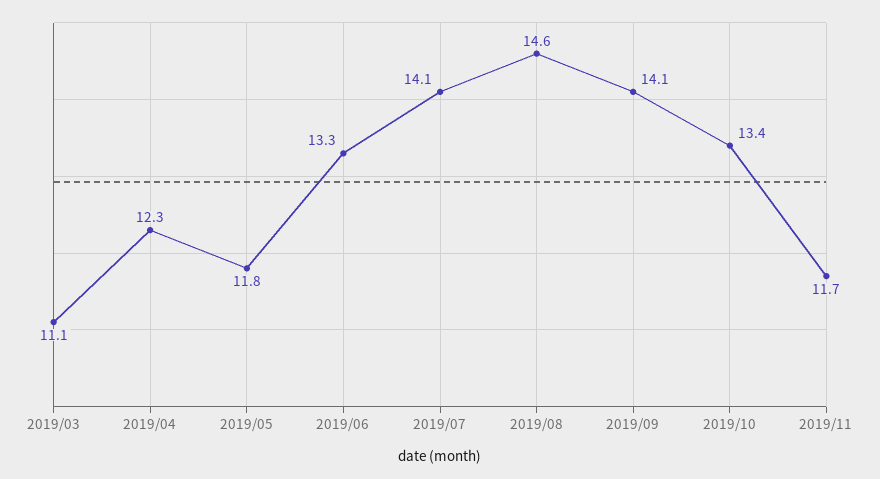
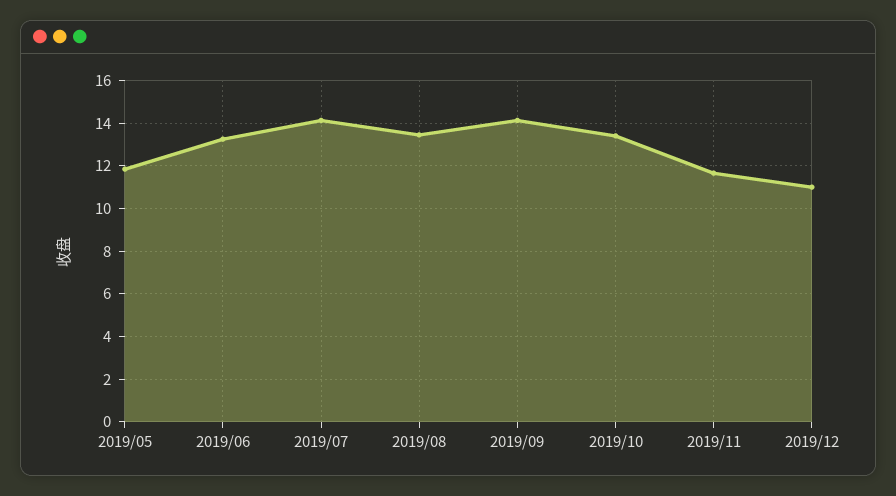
2019/03: 11.1 -> none
2019/04: 12.3 -> none
2019/08: 14.6 -> 13.5
2019/12: none -> 11

